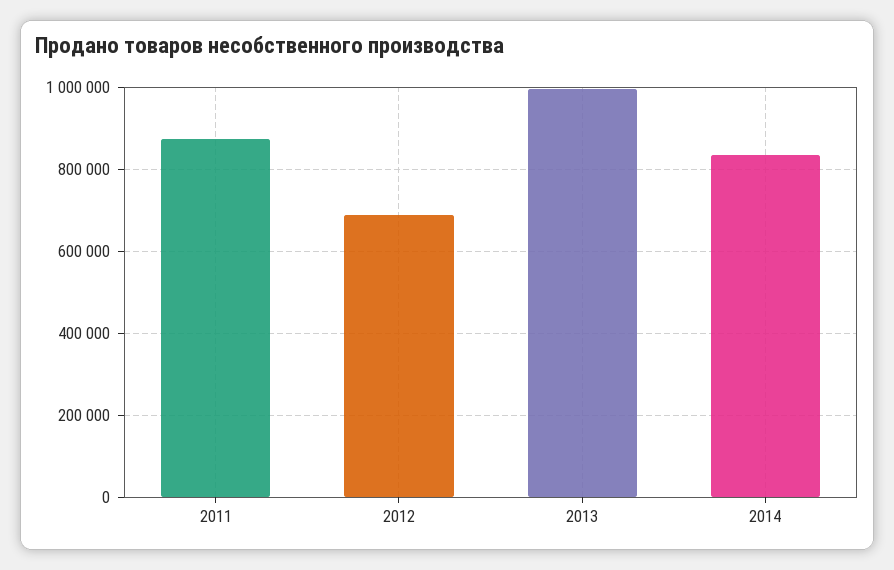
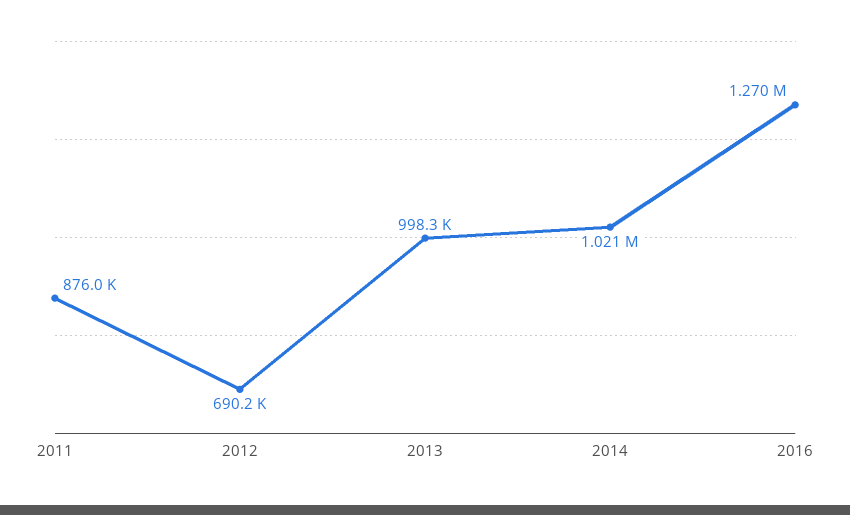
2014: 840000 -> 1021000
2016: none -> 1270000

